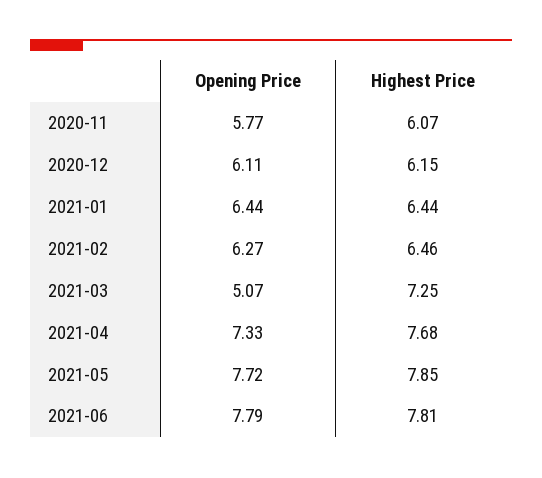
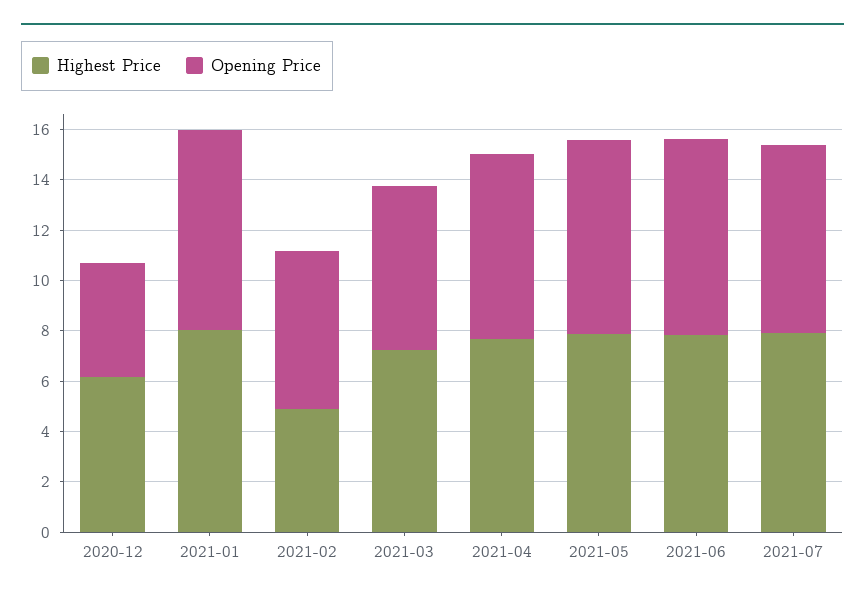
Opening Price, 2020-11: 5.77 -> none
Highest Price, 2020-11: 6.07 -> none
Opening Price, 2020-12: 6.11 -> 4.5
Opening Price, 2021-01: 6.44 -> 8
Highest Price, 2021-01: 6.44 -> 8
Highest Price, 2021-02: 6.46 -> 5
Opening Price, 2021-03: 5.07 -> 6.5
Highest Price, 2021-07: none -> 8
Opening Price, 2021-07: none -> 7.5

